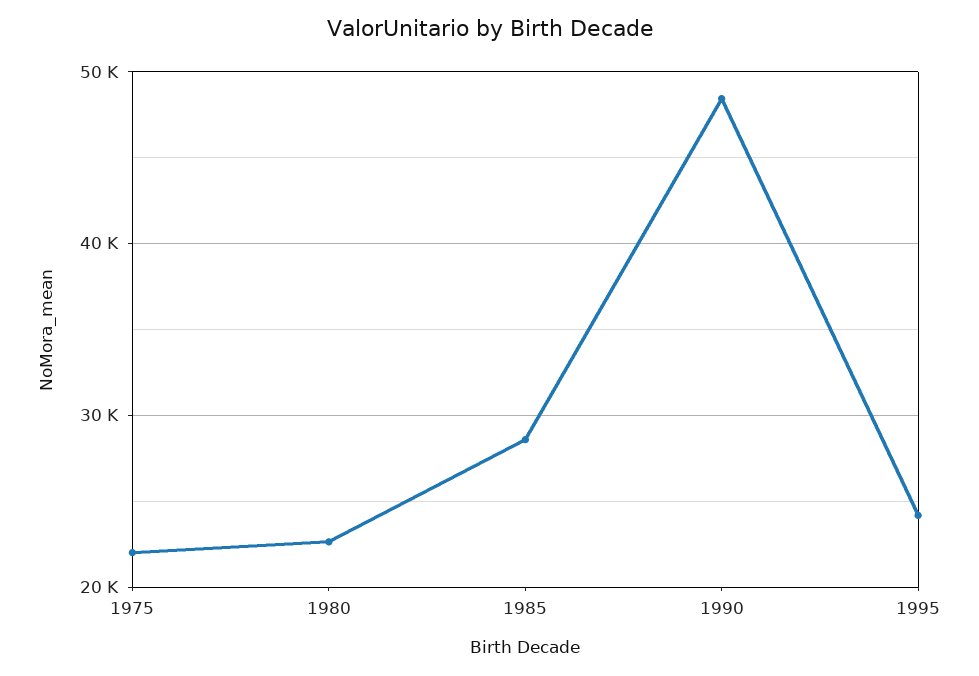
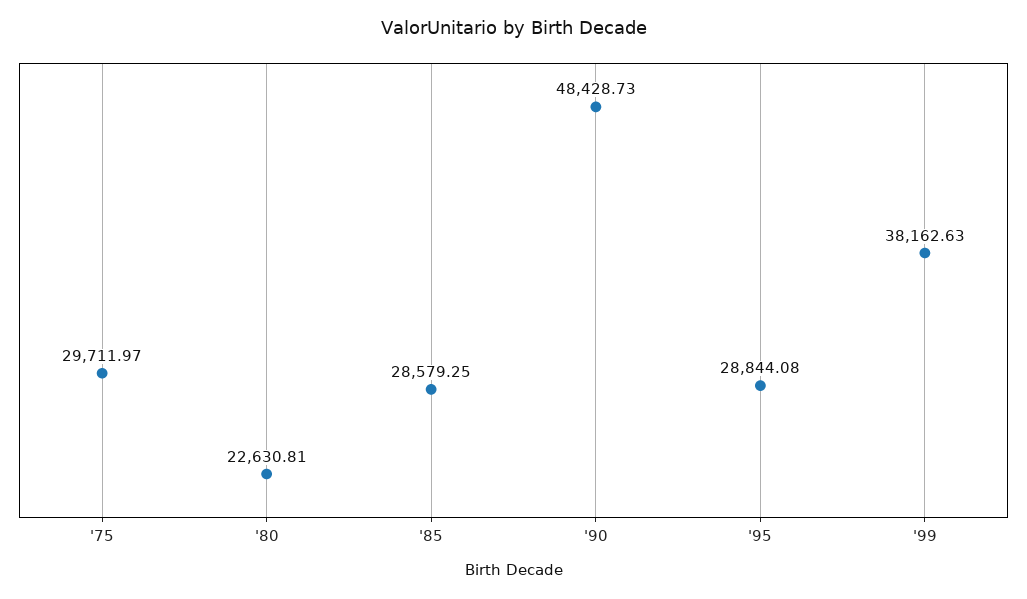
1975: 22000 -> 29711.97
1995: 24000 -> 28844.08
'99: none -> 38162.63

